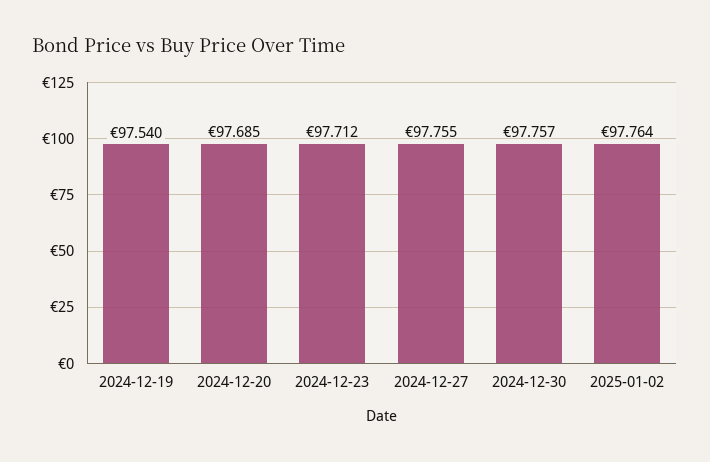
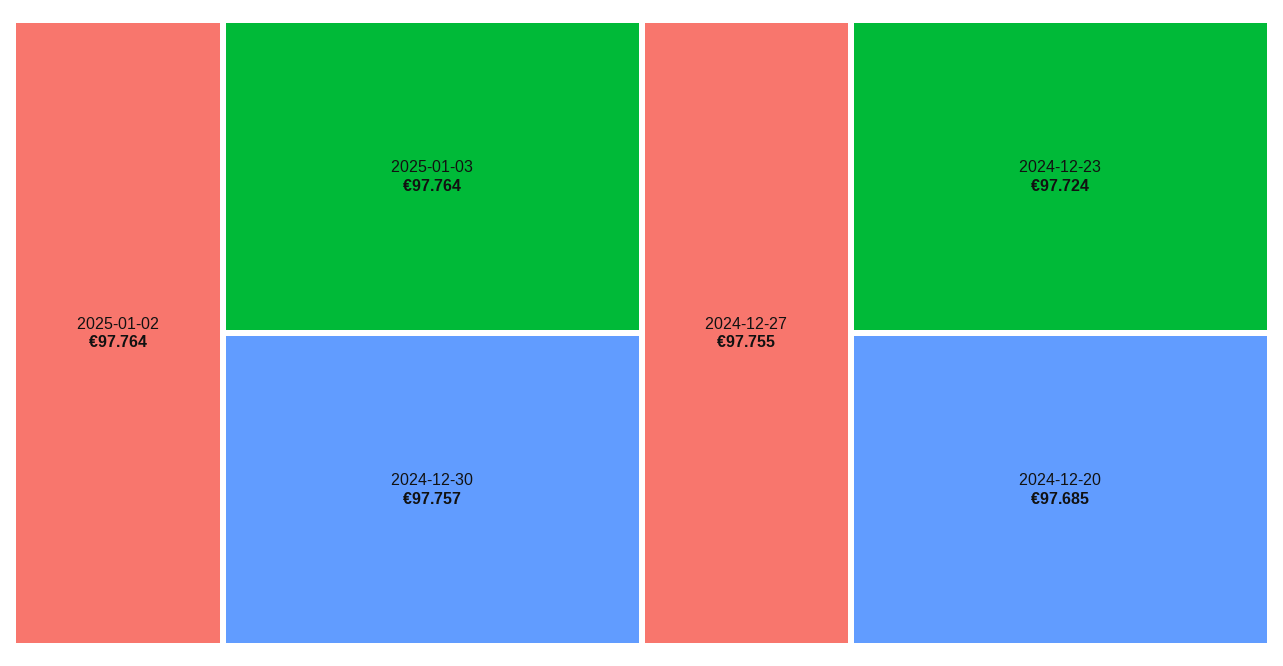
2024-12-19: 97.54 -> none
2024-12-23: 97.712 -> 97.724
2025-01-03: none -> 97.764

